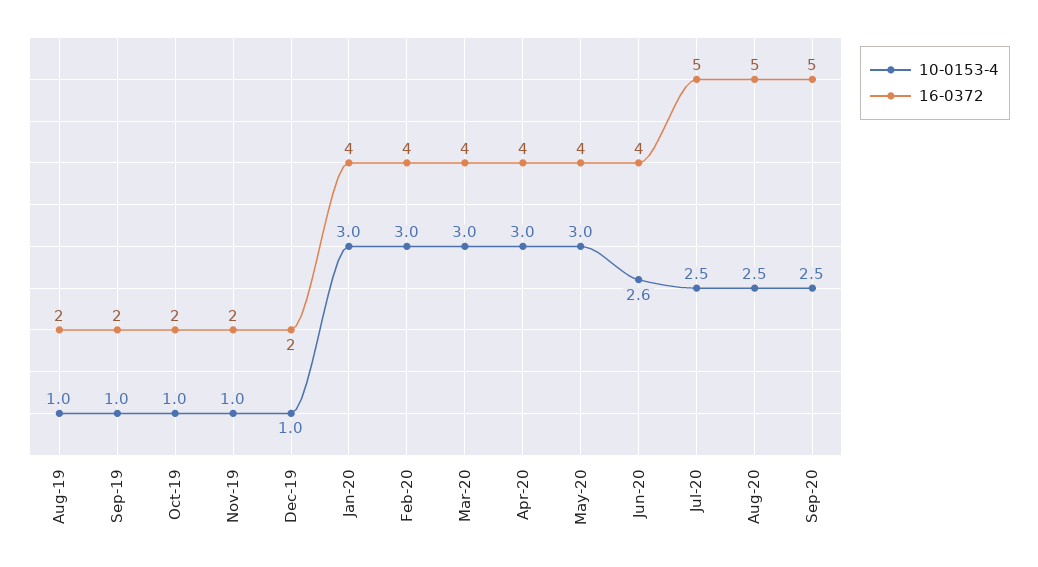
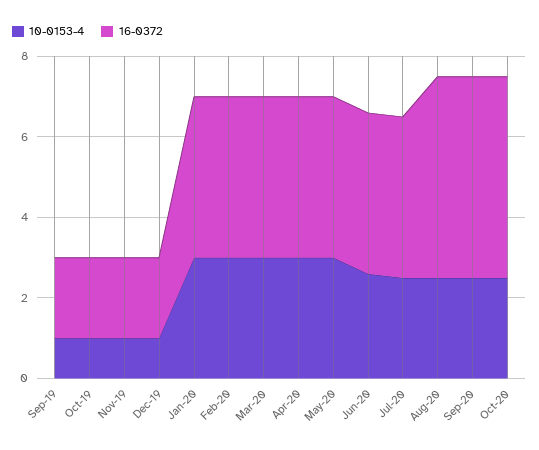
10-0153-4, Aug-19: 1 -> none
16-0372, Aug-19: 2 -> none
16-0372, Jul-20: 5 -> 4
10-0153-4, Oct-20: none -> 2.5
16-0372, Oct-20: none -> 5

